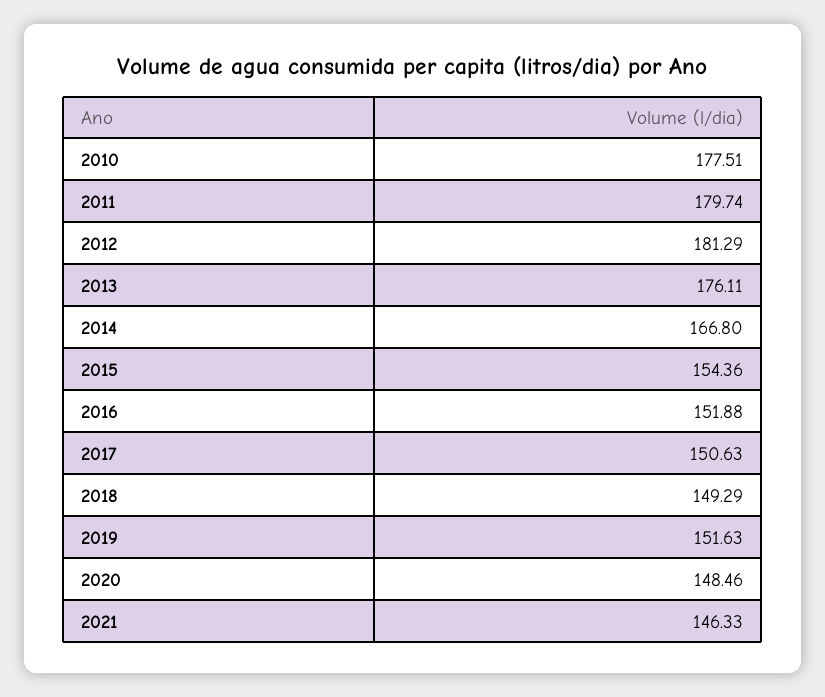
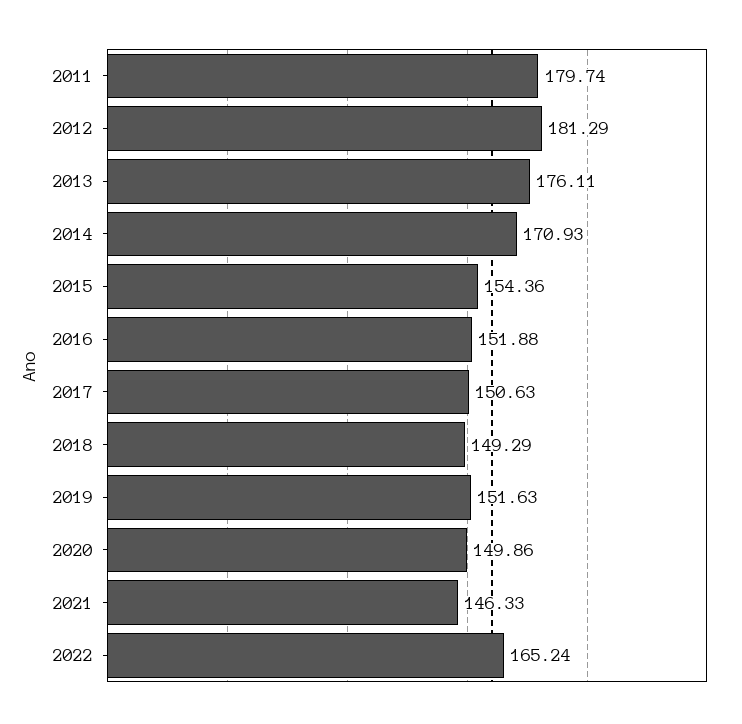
2010: 177.51 -> none
2014: 166.8 -> 170.93
2020: 148.46 -> 149.86
2022: none -> 165.24

